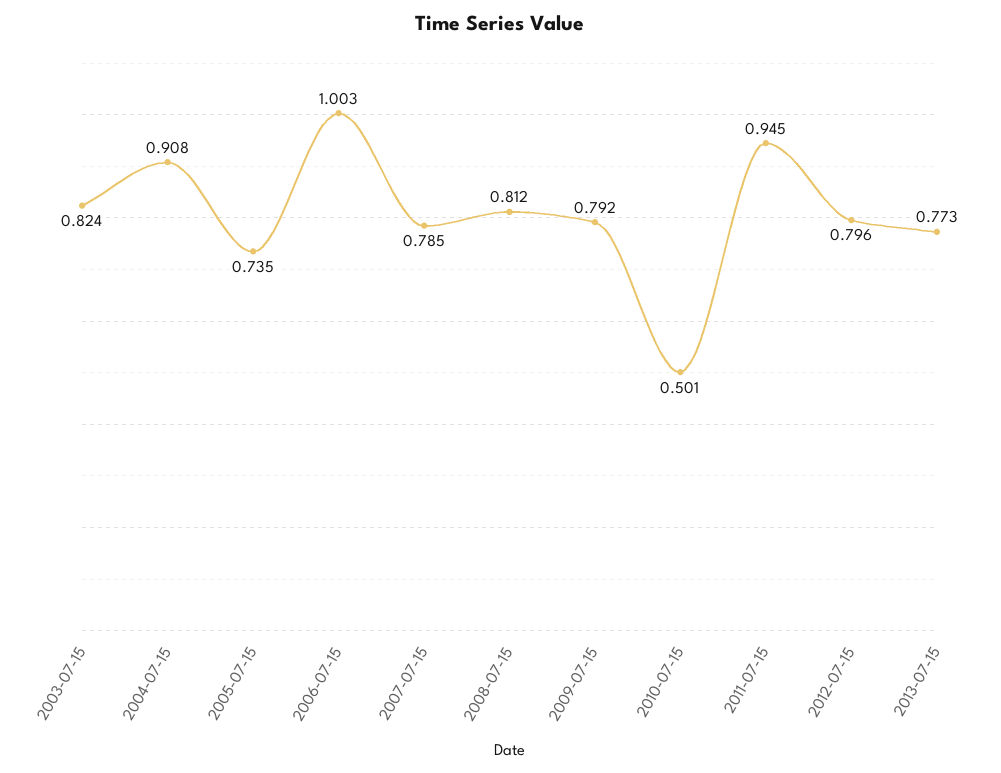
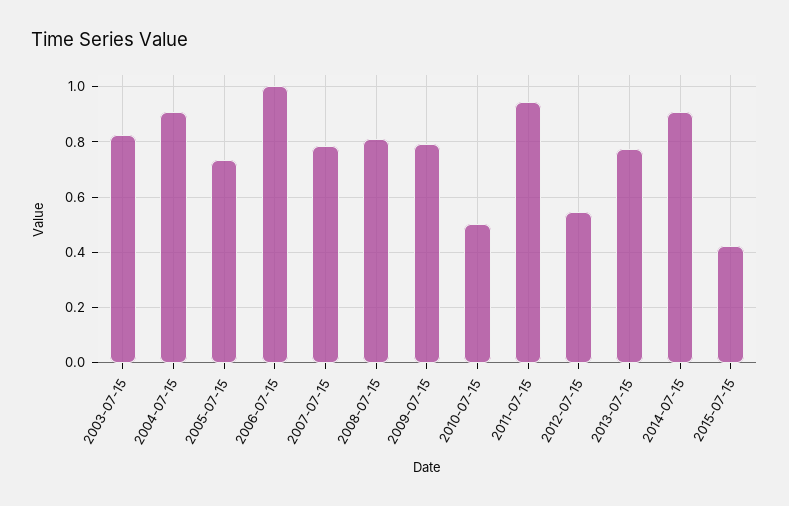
2012-07-15: 0.796 -> 0.55
2014-07-15: none -> 0.9
2015-07-15: none -> 0.425

